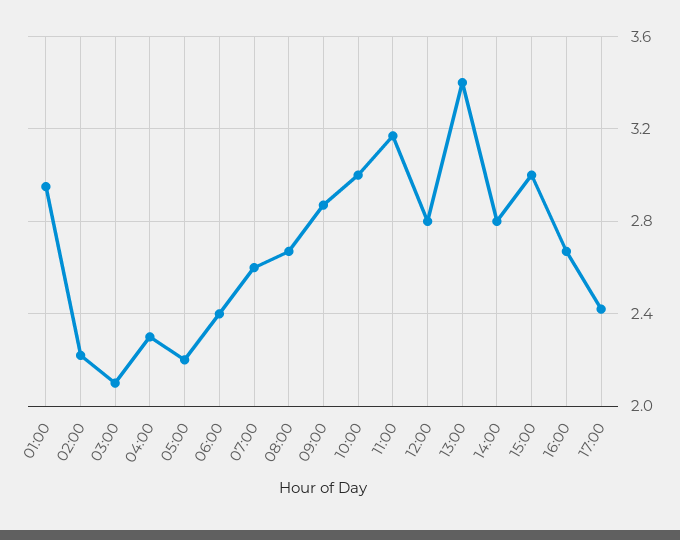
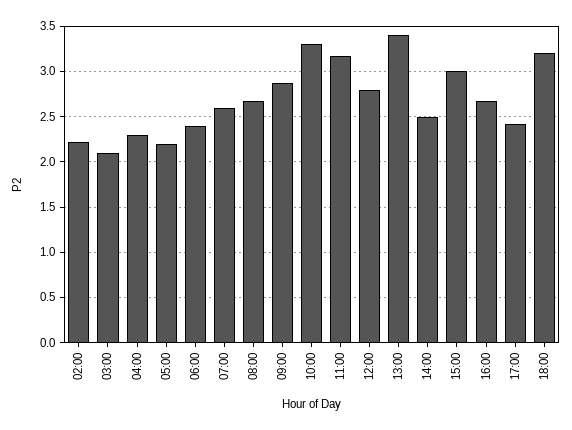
01:00: 2.95 -> none
10:00: 3 -> 3.3
14:00: 2.8 -> 2.5
18:00: none -> 3.2

